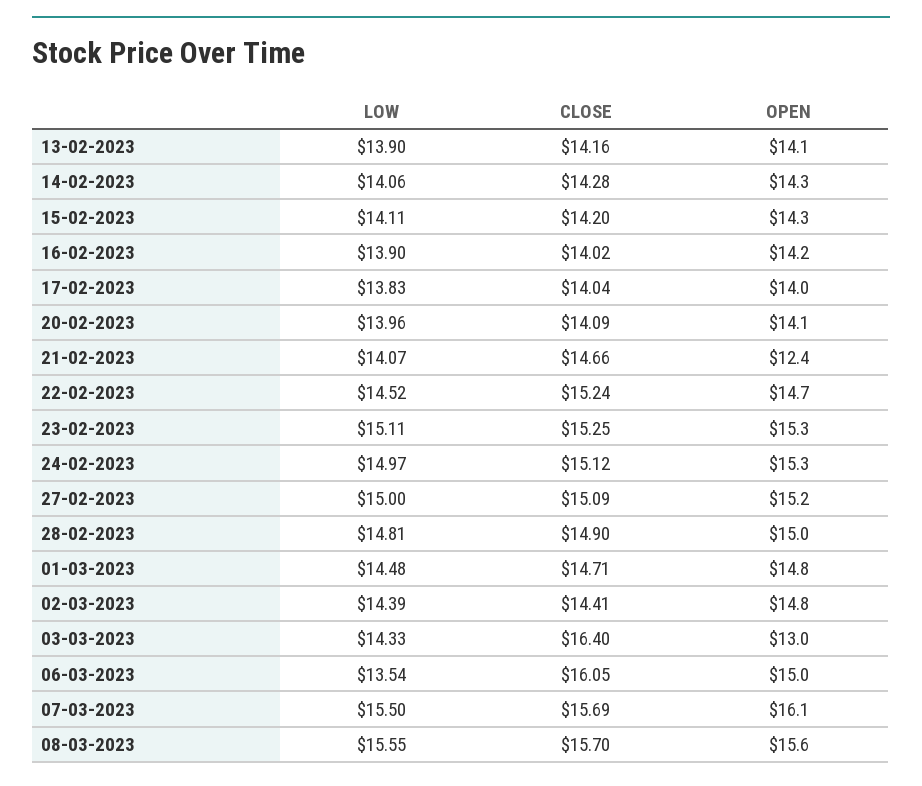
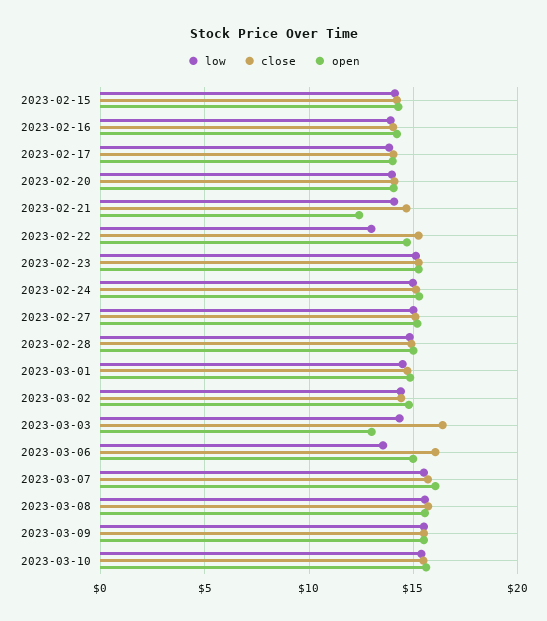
LOW, 13-02-2023: 13.9 -> none
CLOSE, 13-02-2023: 14.16 -> none
OPEN, 13-02-2023: 14.1 -> none
LOW, 14-02-2023: 14.06 -> none
CLOSE, 14-02-2023: 14.28 -> none
OPEN, 14-02-2023: 14.3 -> none
LOW, 22-02-2023: 14.52 -> 13
LOW, 2023-03-09: none -> 15.5
CLOSE, 2023-03-09: none -> 15.5
OPEN, 2023-03-09: none -> 15.5
LOW, 2023-03-10: none -> 15.5
CLOSE, 2023-03-10: none -> 15.5
OPEN, 2023-03-10: none -> 15.5

